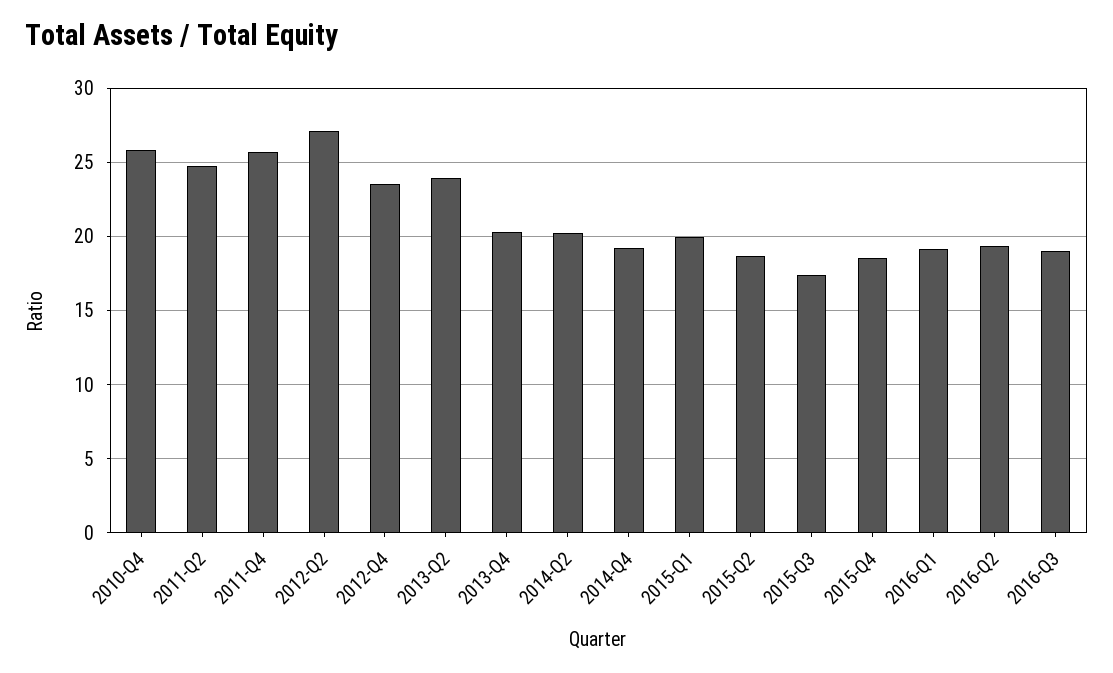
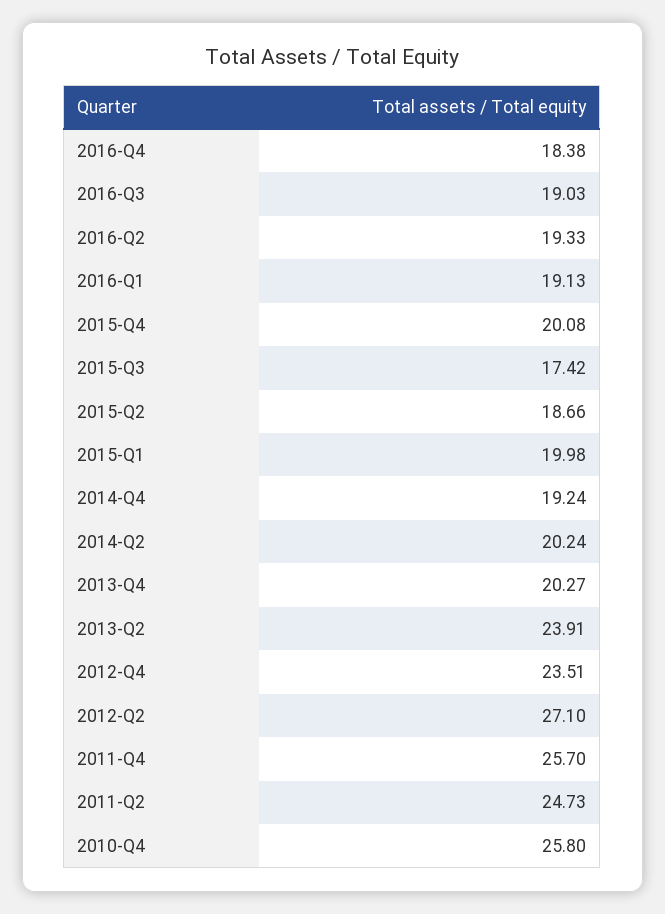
2015-Q4: 18.5 -> 20.08
2016-Q4: none -> 18.38

